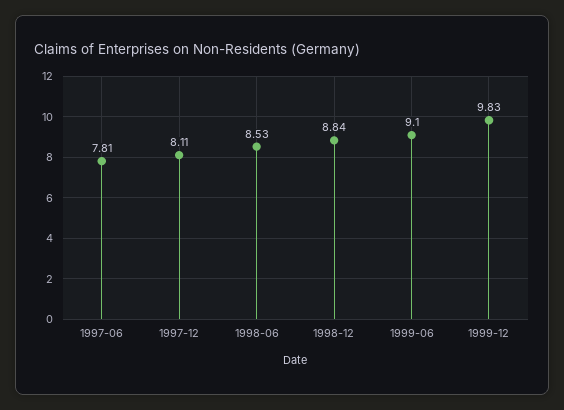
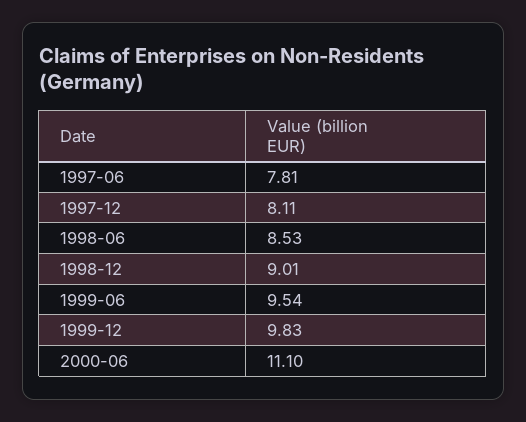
1998-12: 8.84 -> 9.01
1999-06: 9.1 -> 9.54
2000-06: none -> 11.1

